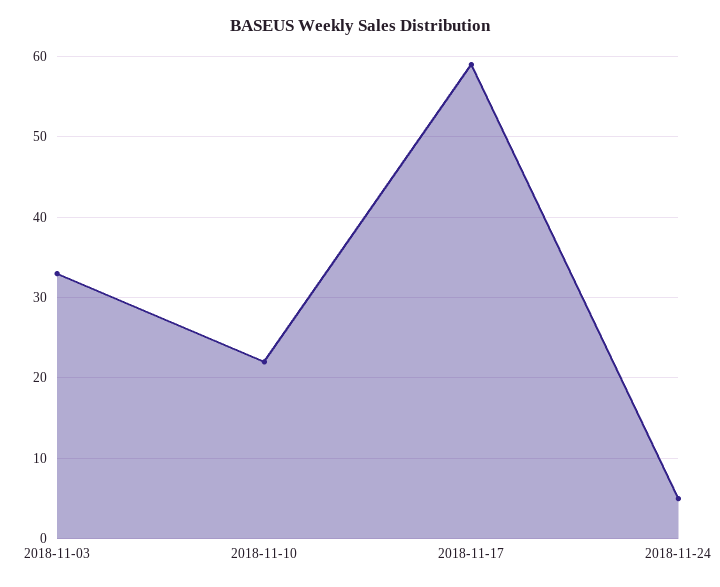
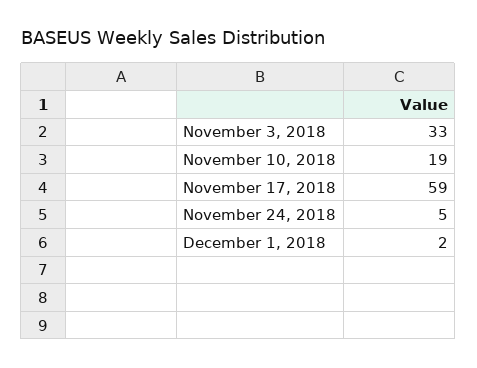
2018-11-10: 22 -> 19
December 1, 2018: none -> 2

